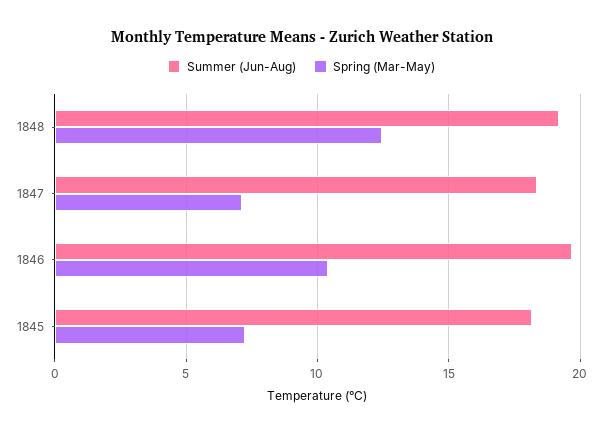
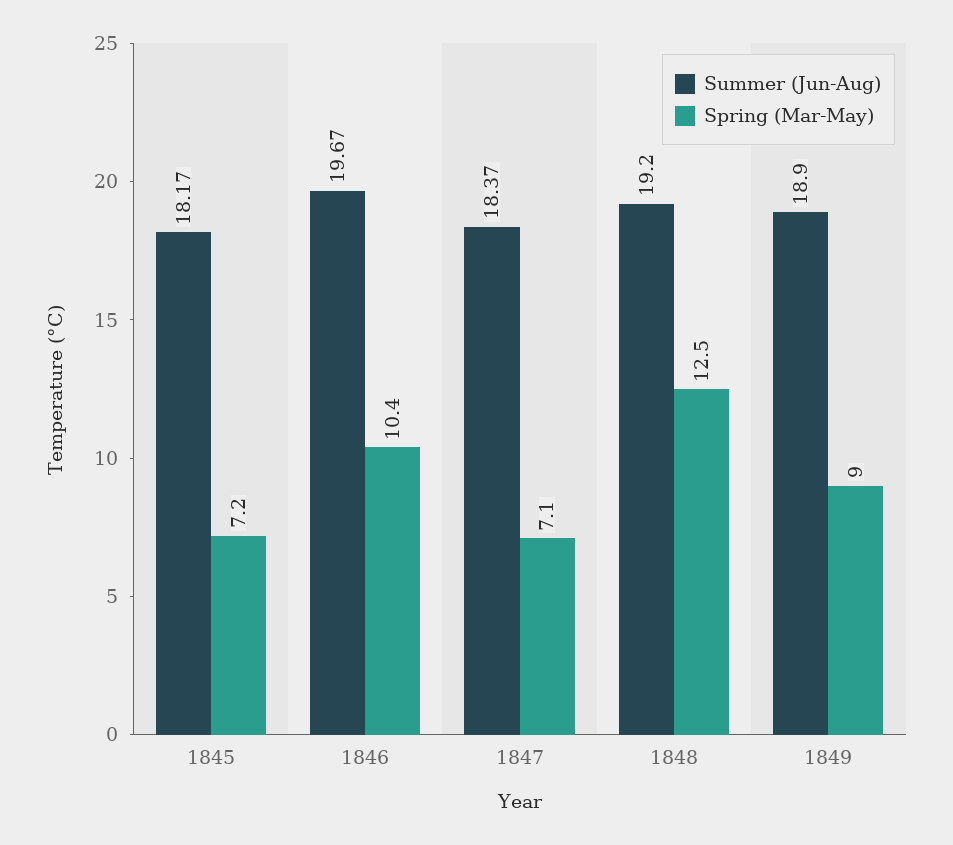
Summer (Jun-Aug), 1849: none -> 18.9
Spring (Mar-May), 1849: none -> 9

